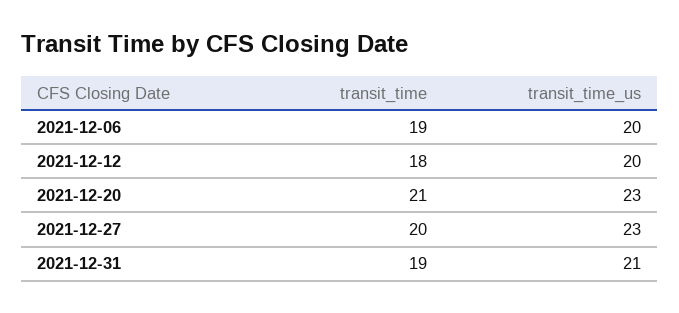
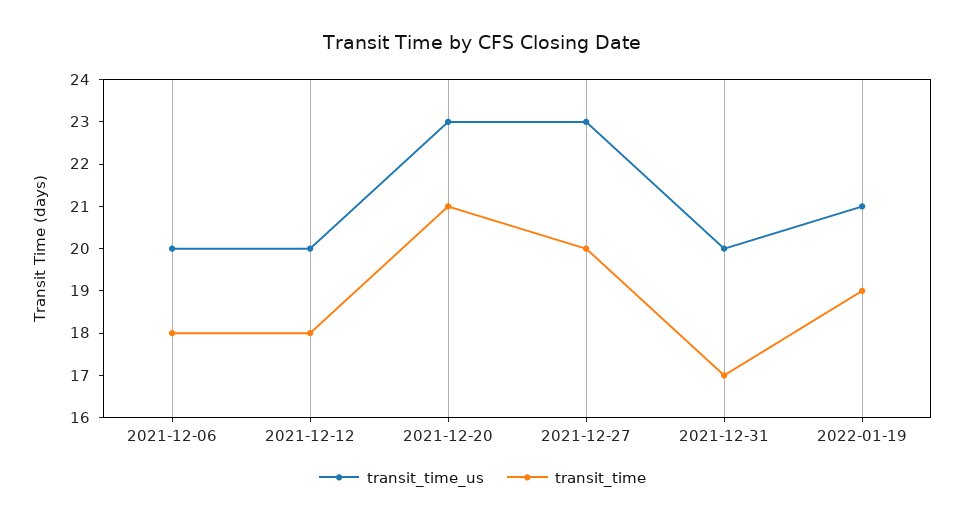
transit_time, 2021-12-06: 19 -> 18
transit_time, 2021-12-31: 19 -> 17
transit_time_us, 2021-12-31: 21 -> 20
transit_time_us, 2022-01-19: none -> 21
transit_time, 2022-01-19: none -> 19

